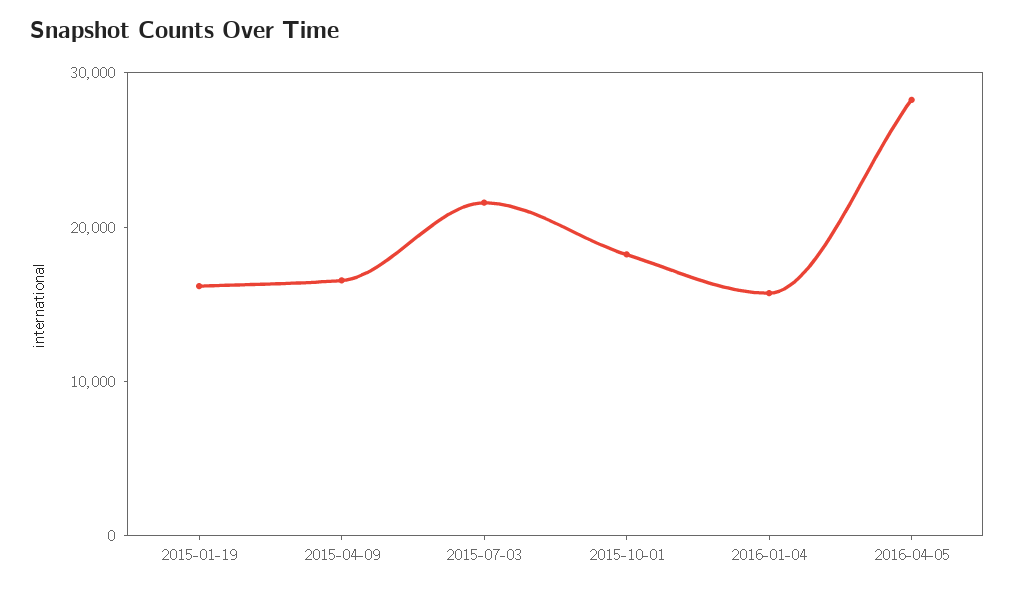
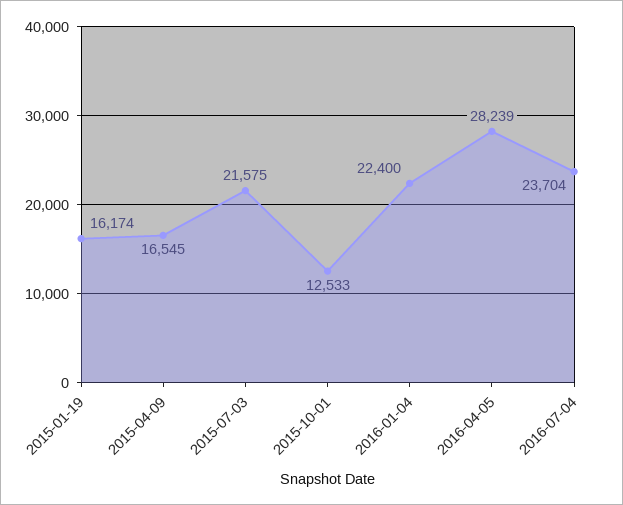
2015-10-01: 18000 -> 12533
2016-01-04: 16000 -> 22400
2016-07-04: none -> 23704

